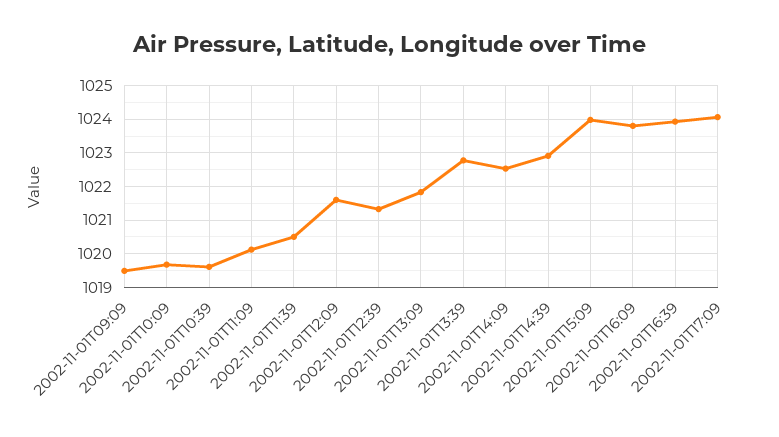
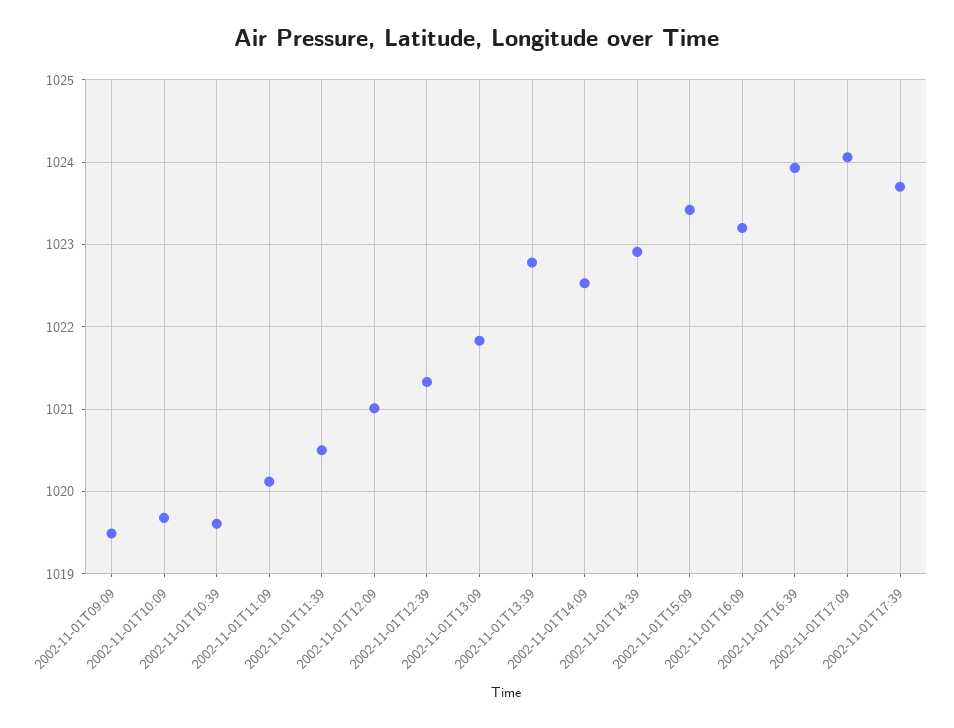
2002-11-01T12:09: 1021.6 -> 1021
2002-11-01T15:09: 1024 -> 1023.4
2002-11-01T16:09: 1023.8 -> 1023.2
2002-11-01T17:39: none -> 1023.7

